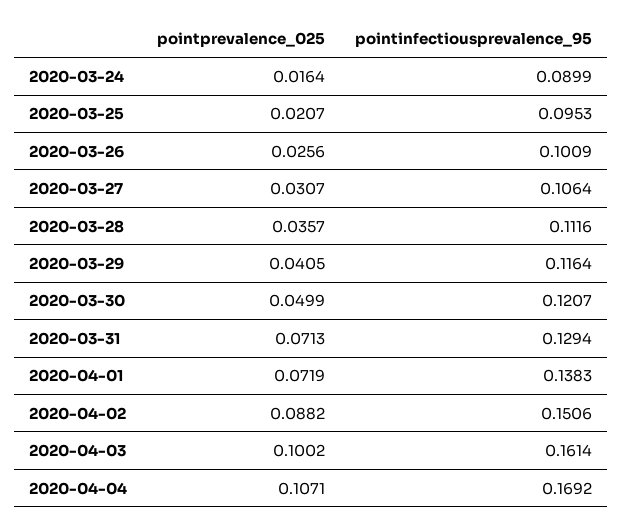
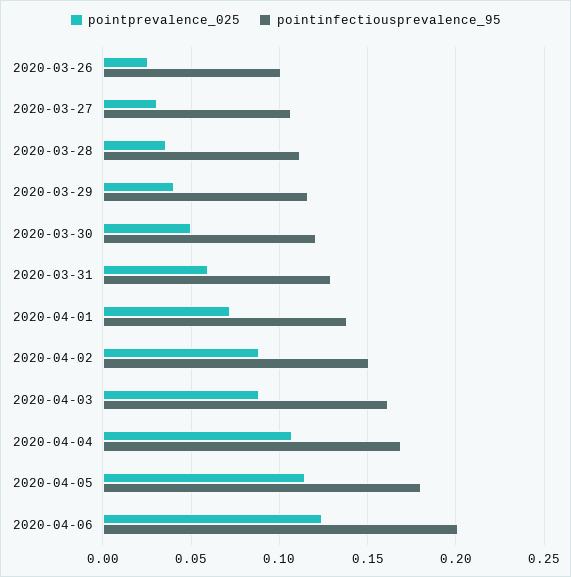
pointprevalence_025, 2020-03-24: 0.0164 -> none
pointinfectiousprevalence_95, 2020-03-24: 0.0899 -> none
pointprevalence_025, 2020-03-25: 0.0207 -> none
pointinfectiousprevalence_95, 2020-03-25: 0.0953 -> none
pointprevalence_025, 2020-03-31: 0.0713 -> 0.06
pointprevalence_025, 2020-04-03: 0.1002 -> 0.09
pointprevalence_025, 2020-04-05: none -> 0.115
pointinfectiousprevalence_95, 2020-04-05: none -> 0.18
pointprevalence_025, 2020-04-06: none -> 0.125
pointinfectiousprevalence_95, 2020-04-06: none -> 0.2

